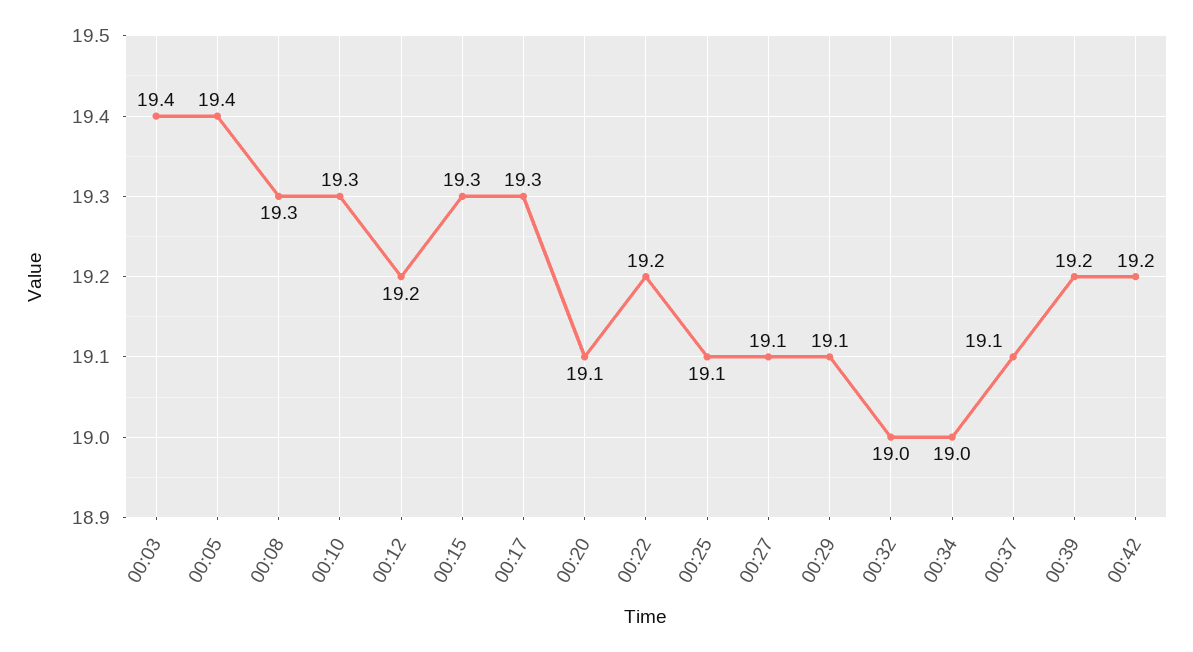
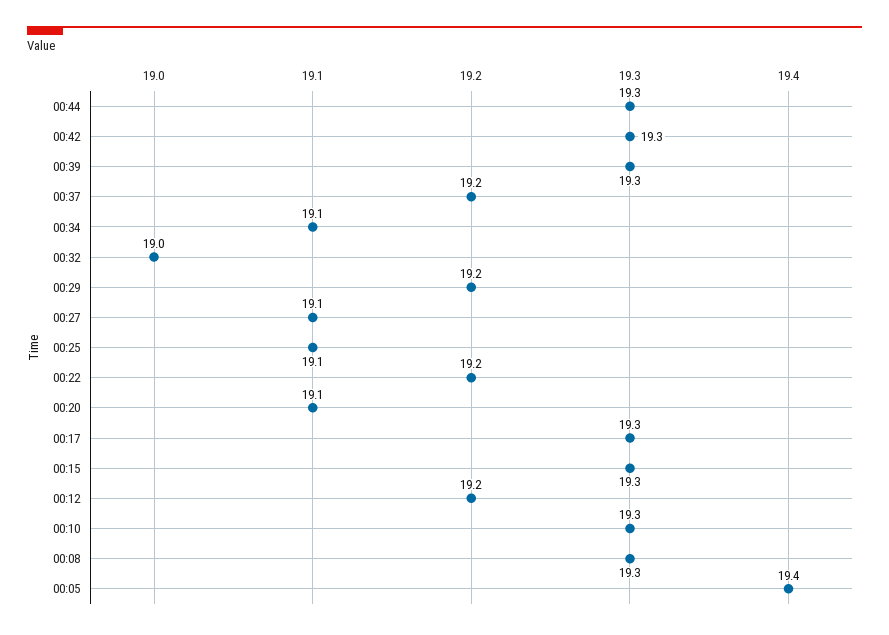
00:03: 19.4 -> none
00:29: 19.1 -> 19.2
00:34: 19 -> 19.1
00:37: 19.1 -> 19.2
00:39: 19.2 -> 19.3
00:42: 19.2 -> 19.3
00:44: none -> 19.3

